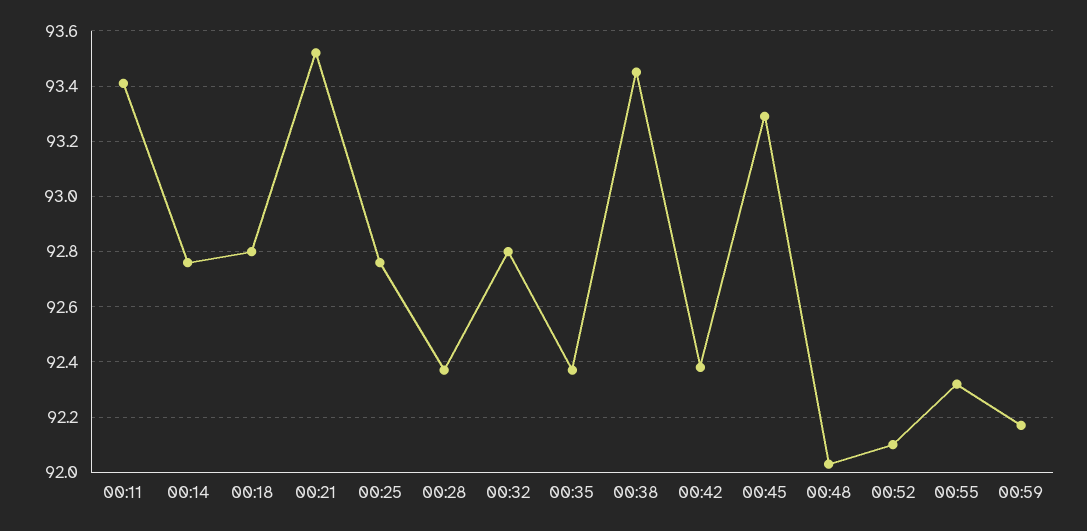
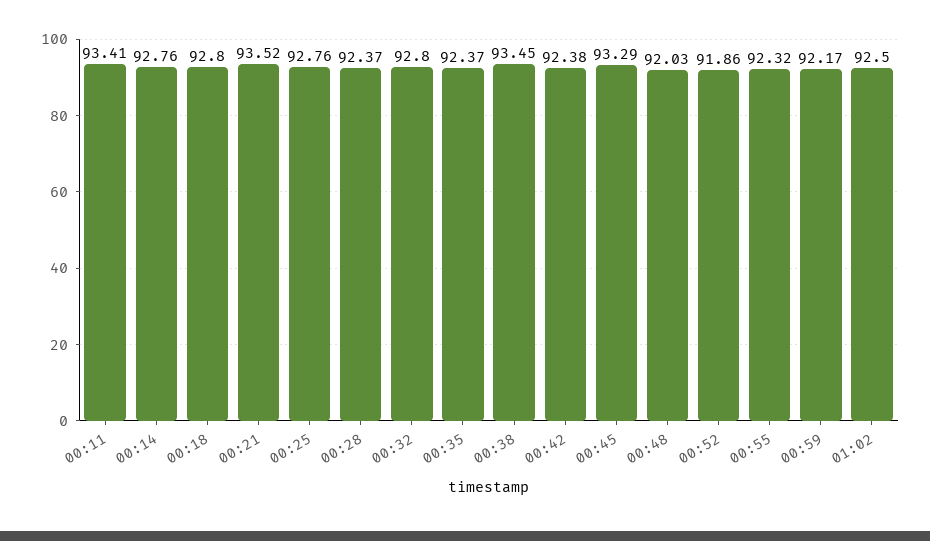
00:52: 92.1 -> 91.86
01:02: none -> 92.5

